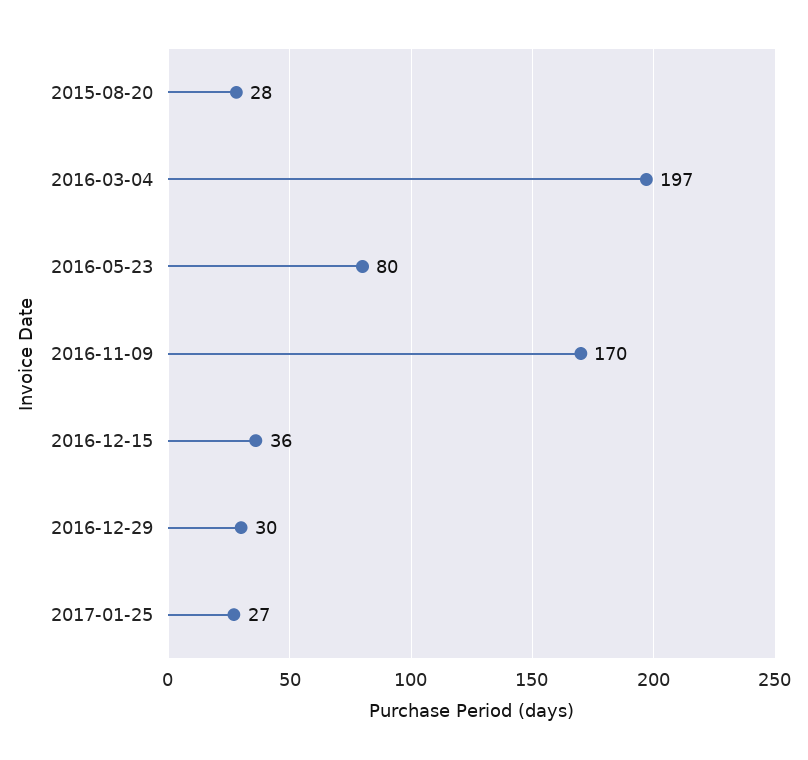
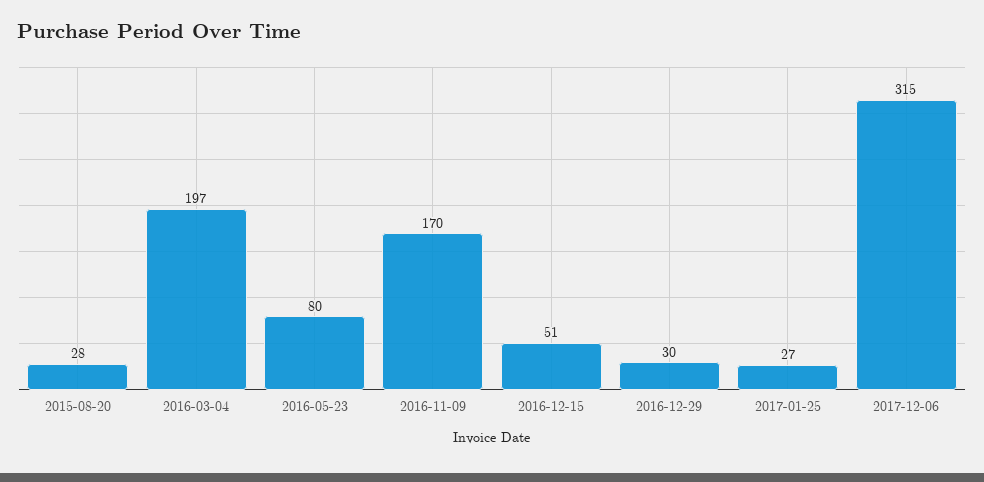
2016-12-15: 36 -> 51
2017-12-06: none -> 315

